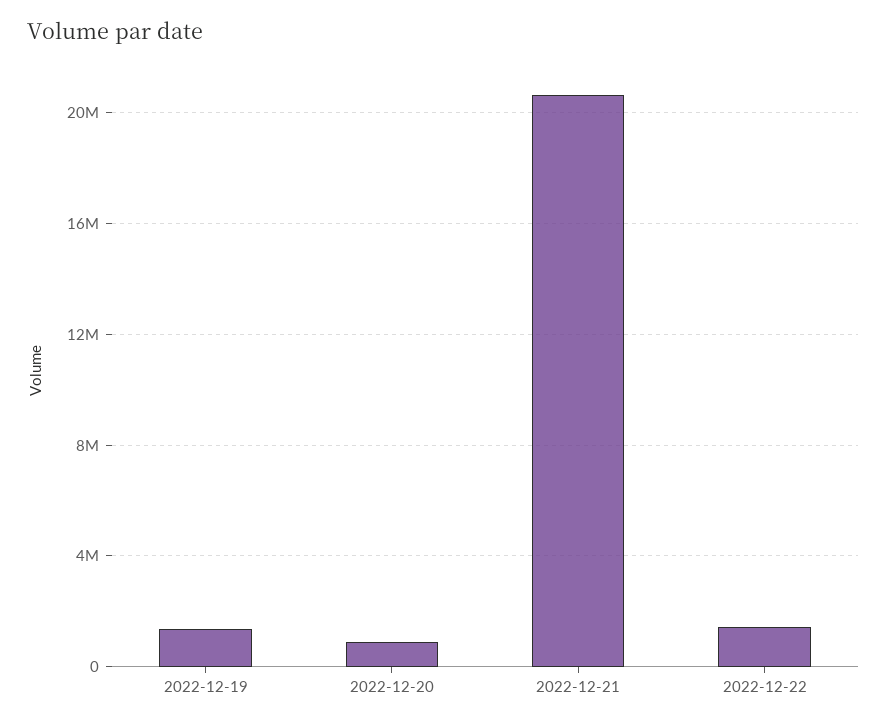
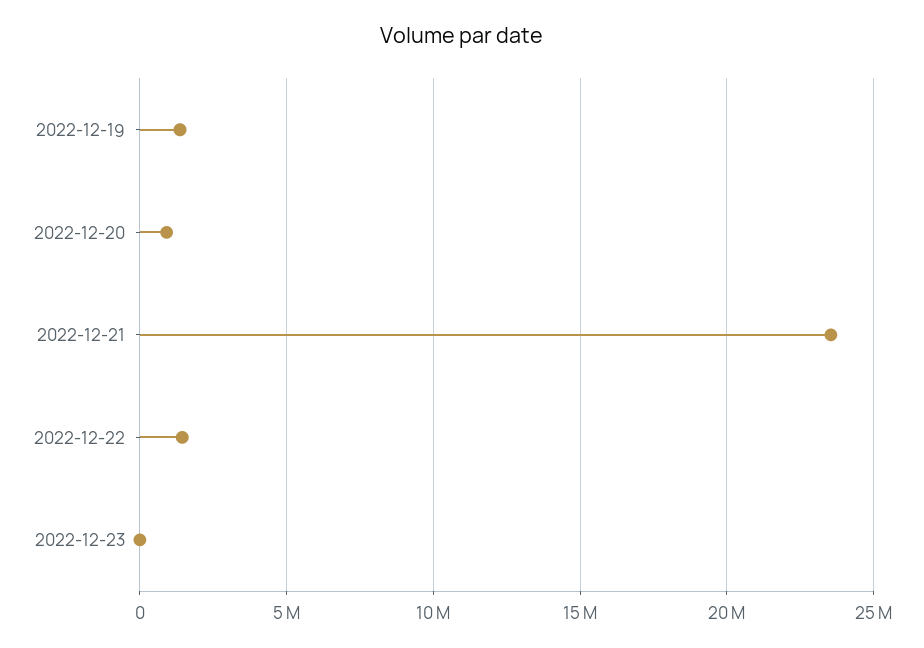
2022-12-21: 20500000 -> 23500000
2022-12-23: none -> 0

